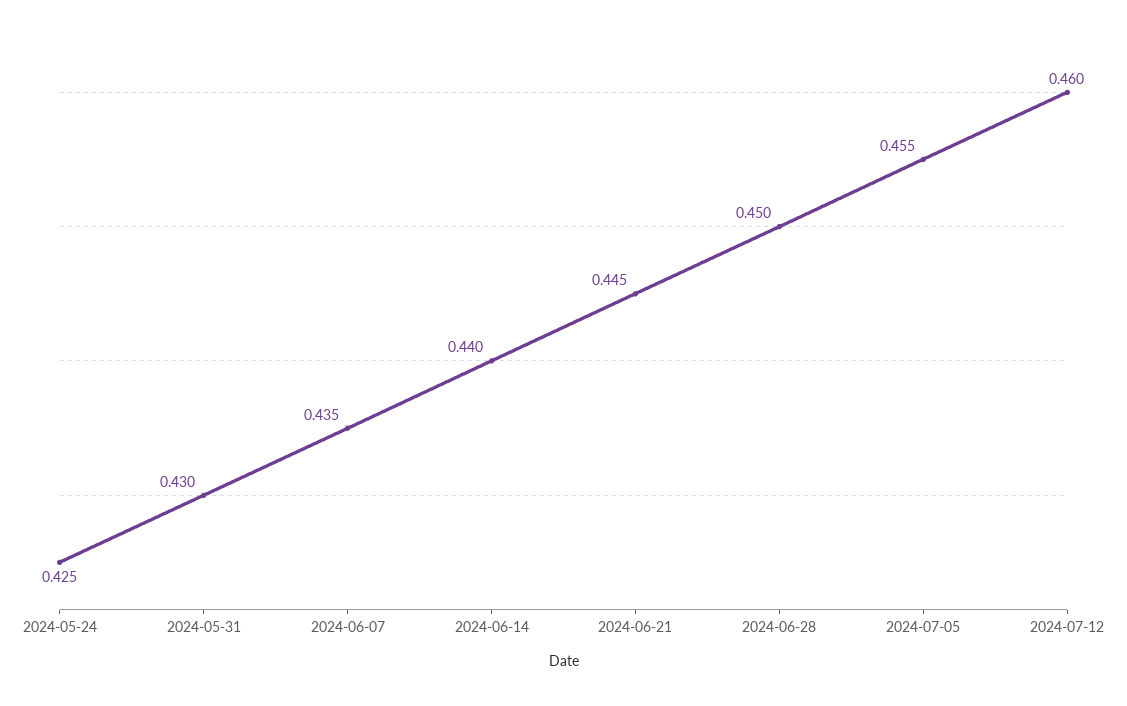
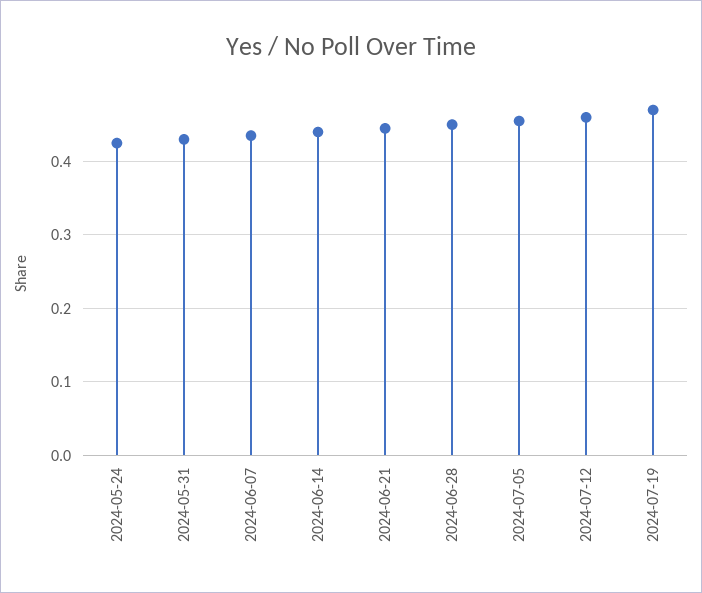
2024-07-19: none -> 0.47

